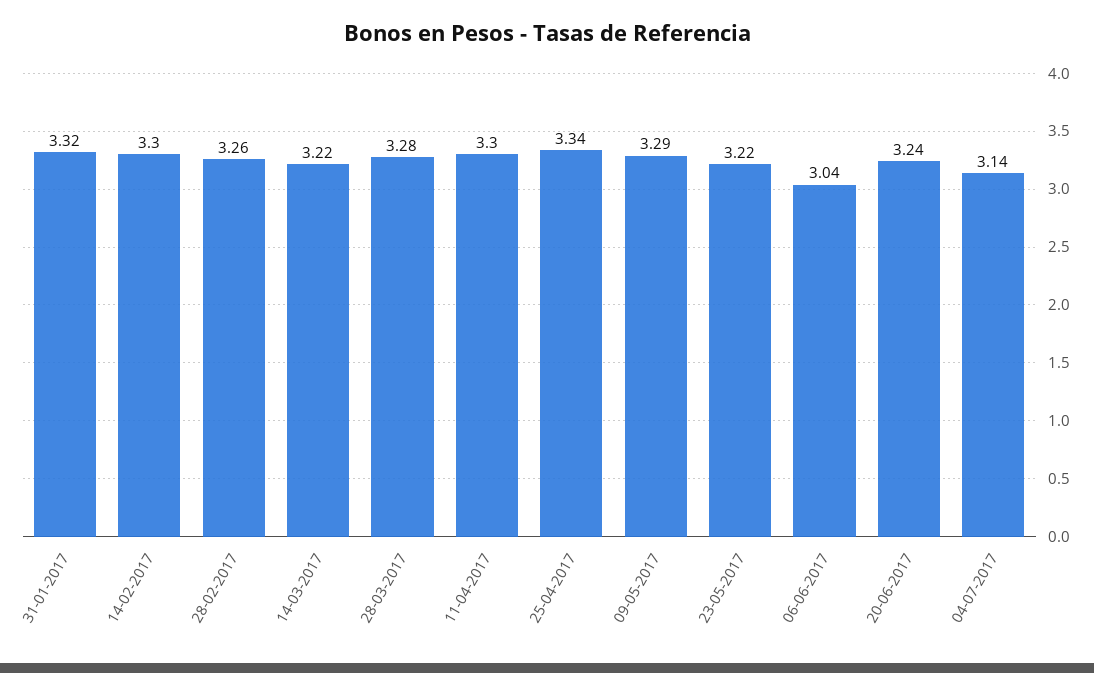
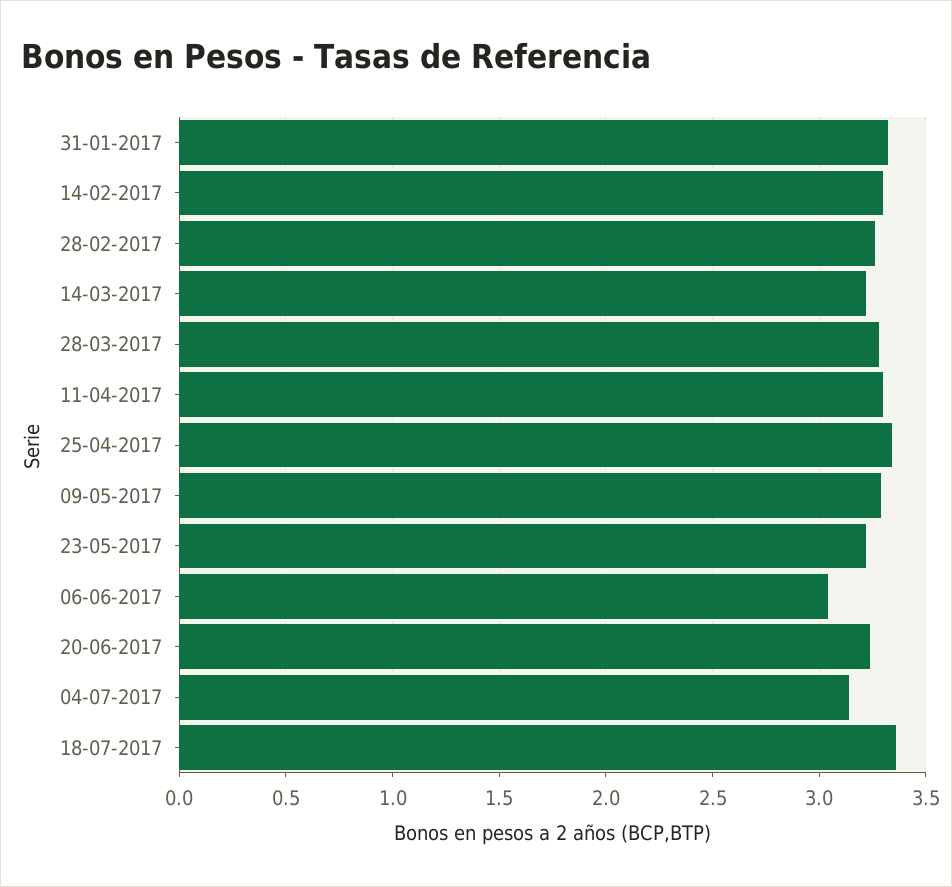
18-07-2017: none -> 3.35

